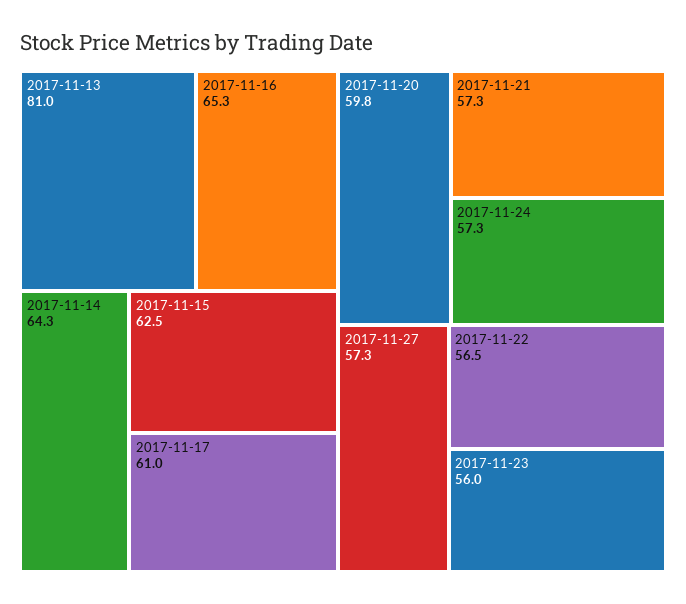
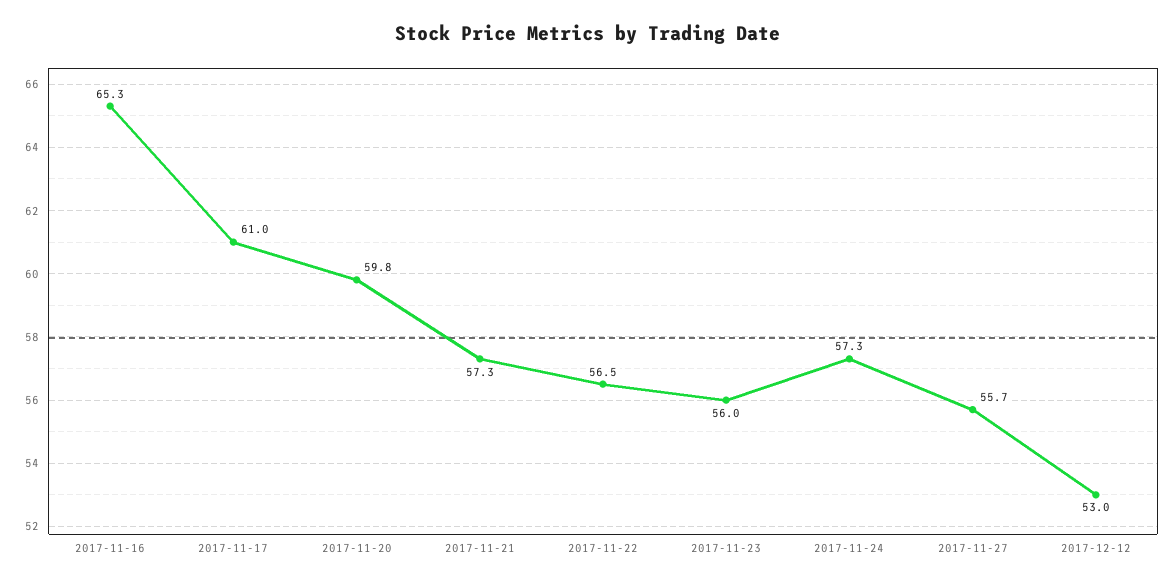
2017-11-13: 81 -> none
2017-11-14: 64.3 -> none
2017-11-15: 62.5 -> none
2017-11-27: 57.3 -> 55.7
2017-12-12: none -> 53

